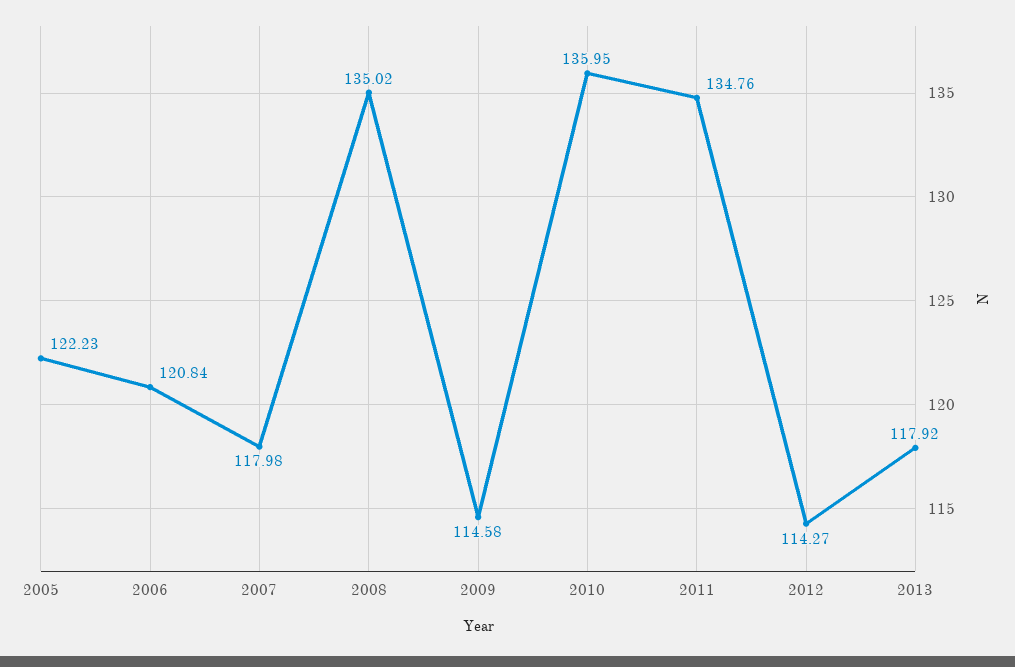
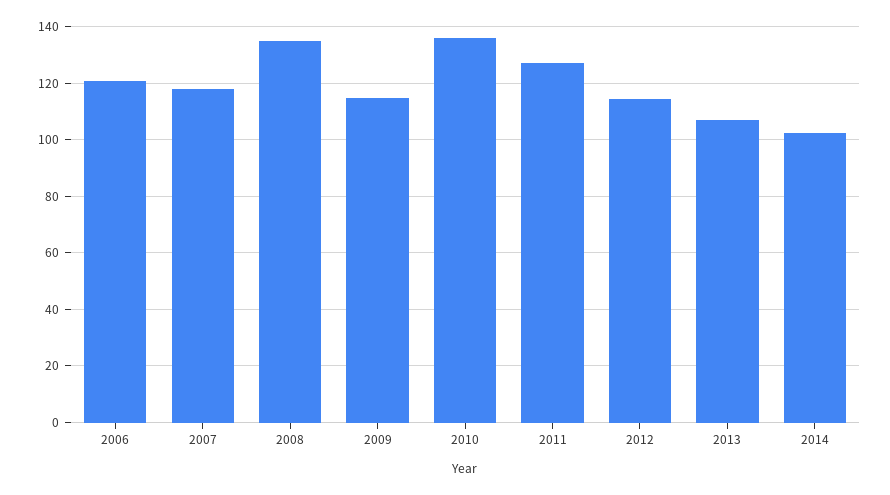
2005: 122.23 -> none
2011: 134.76 -> 127.5
2013: 117.92 -> 107.5
2014: none -> 102.5

